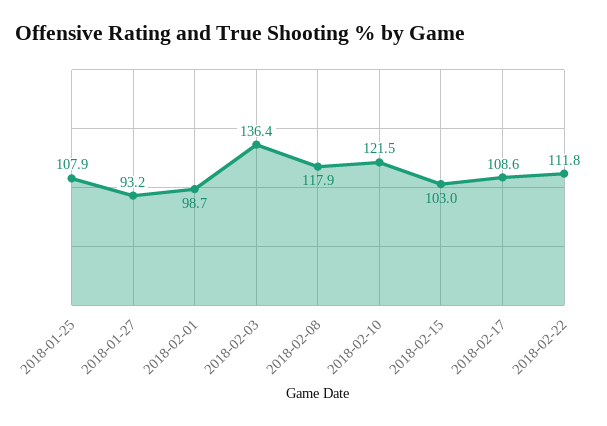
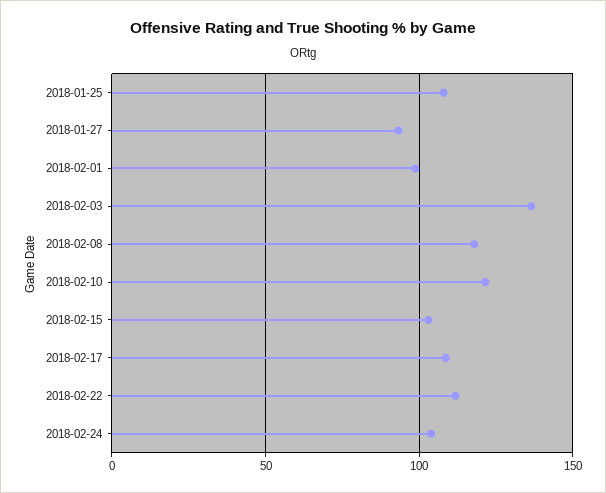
2018-02-24: none -> 105

